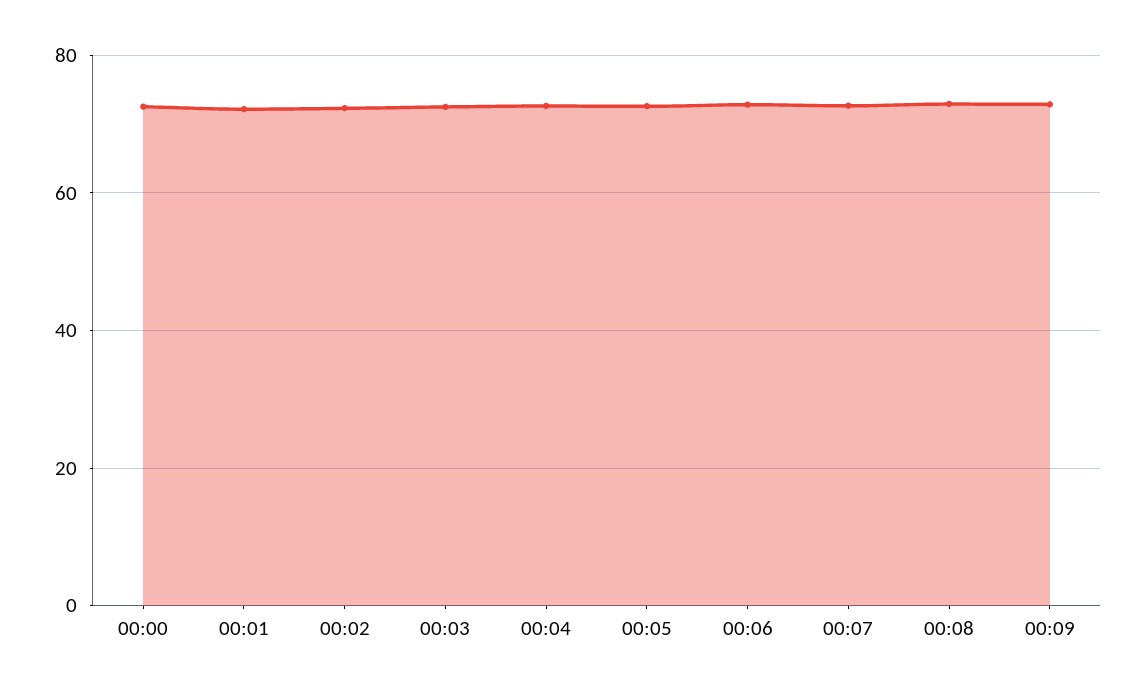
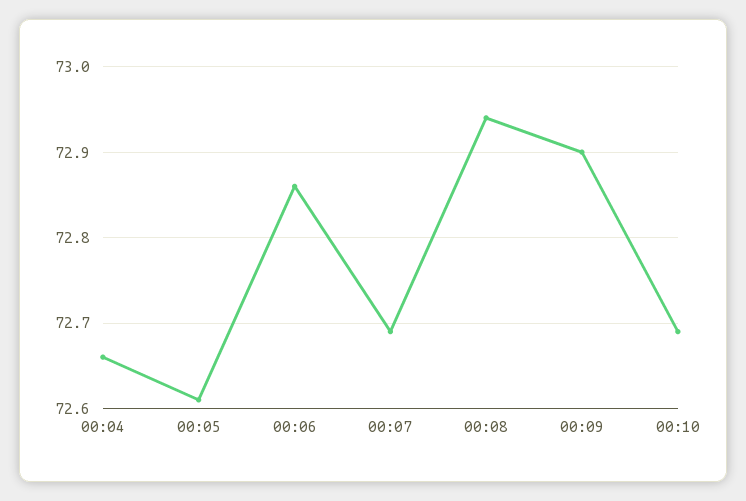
00:00: 72 -> none
00:01: 72 -> none
00:02: 72 -> none
00:03: 72 -> none
00:10: none -> 72.69

